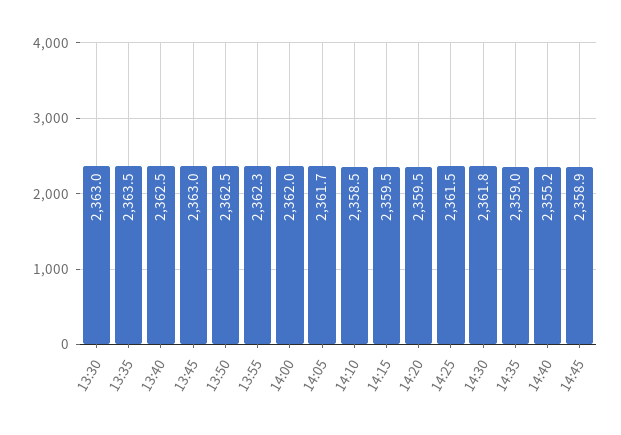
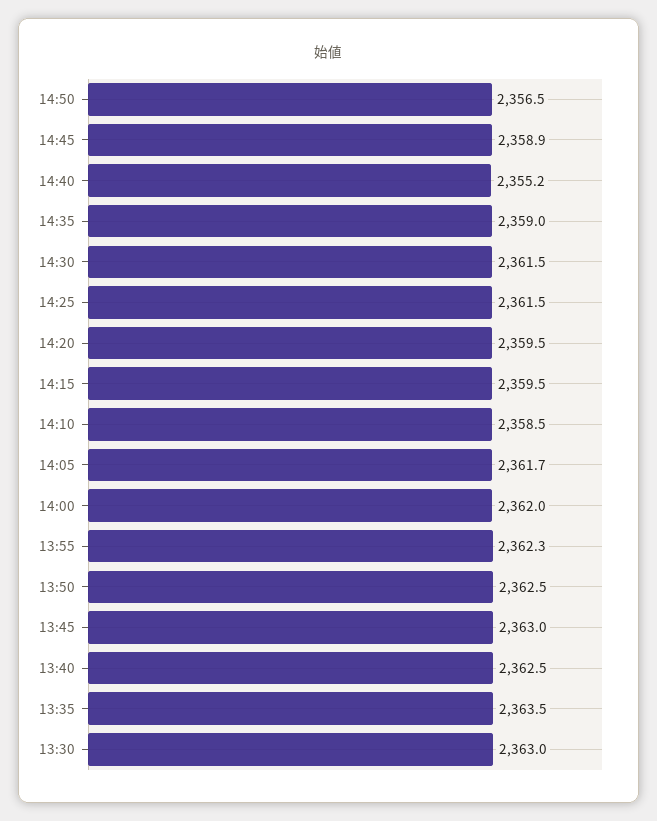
14:30: 2361.8 -> 2361.5
14:50: none -> 2356.5

